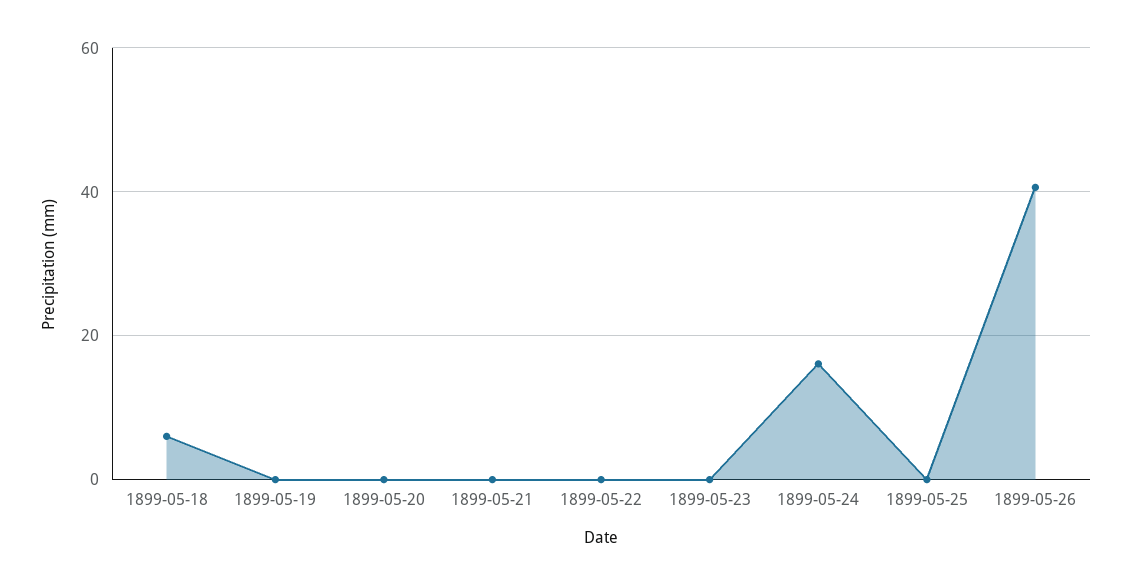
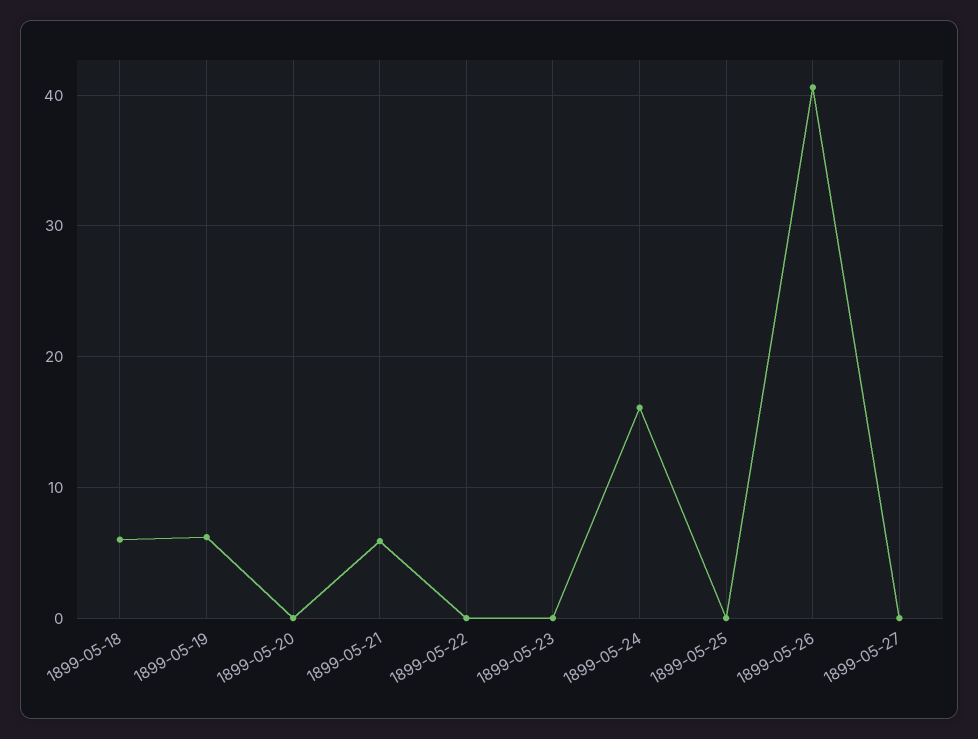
1899-05-19: 0 -> 6
1899-05-21: 0 -> 6
1899-05-27: none -> 0

